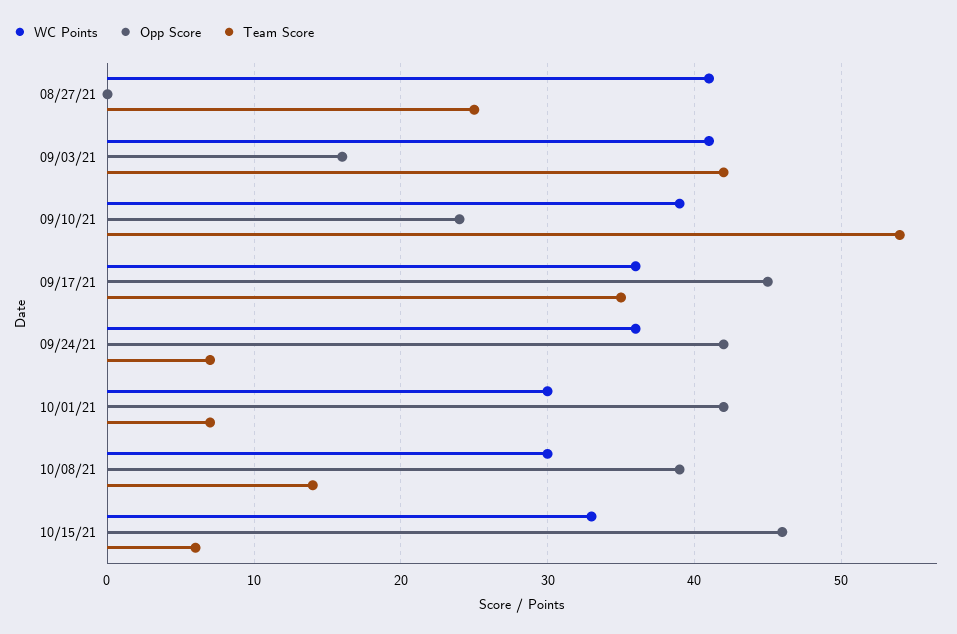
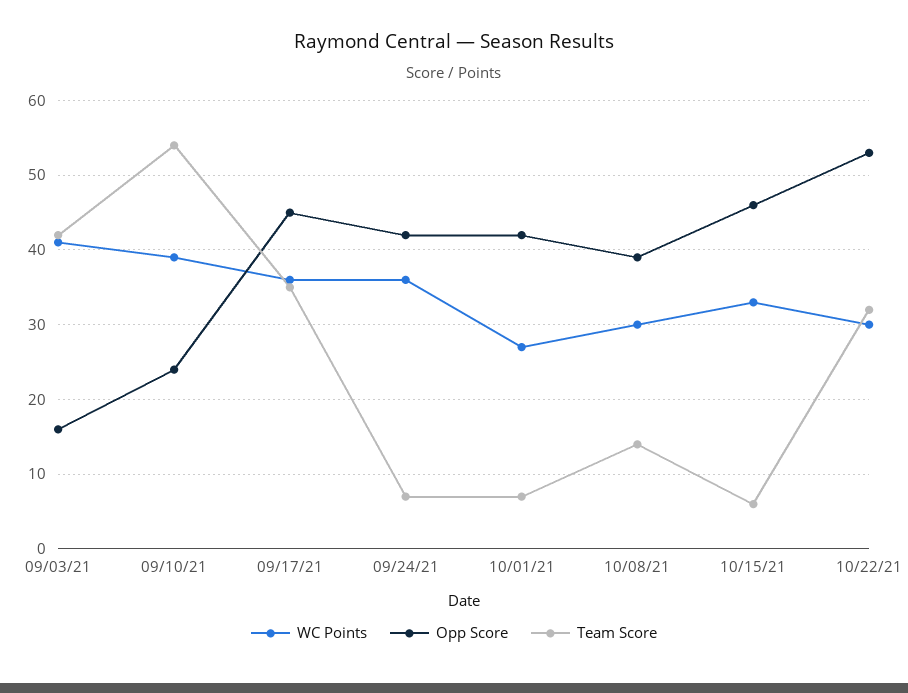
WC Points, 08/27/21: 41 -> none
Opp Score, 08/27/21: 0 -> none
Team Score, 08/27/21: 25 -> none
WC Points, 10/01/21: 30 -> 27
WC Points, 10/22/21: none -> 30
Opp Score, 10/22/21: none -> 53
Team Score, 10/22/21: none -> 32

